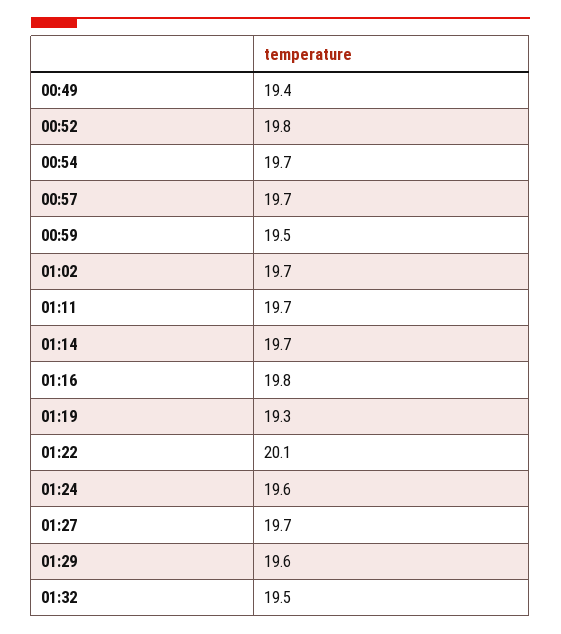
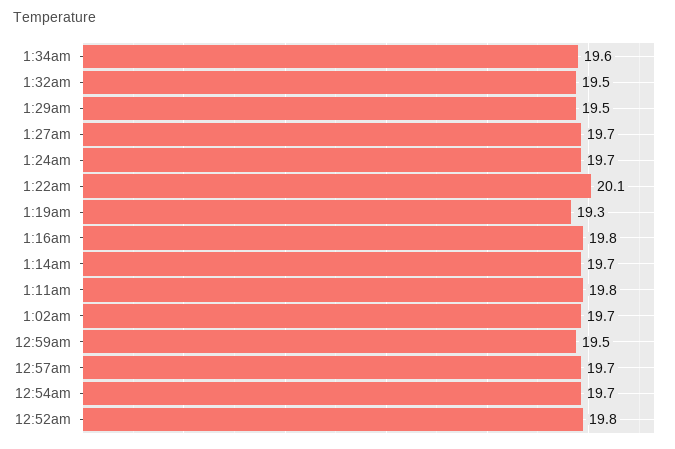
00:49: 19.4 -> none
01:11: 19.7 -> 19.8
01:24: 19.6 -> 19.7
01:29: 19.6 -> 19.5
1:34am: none -> 19.6

